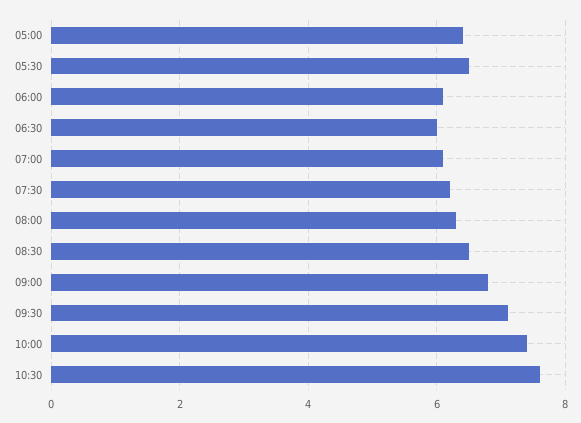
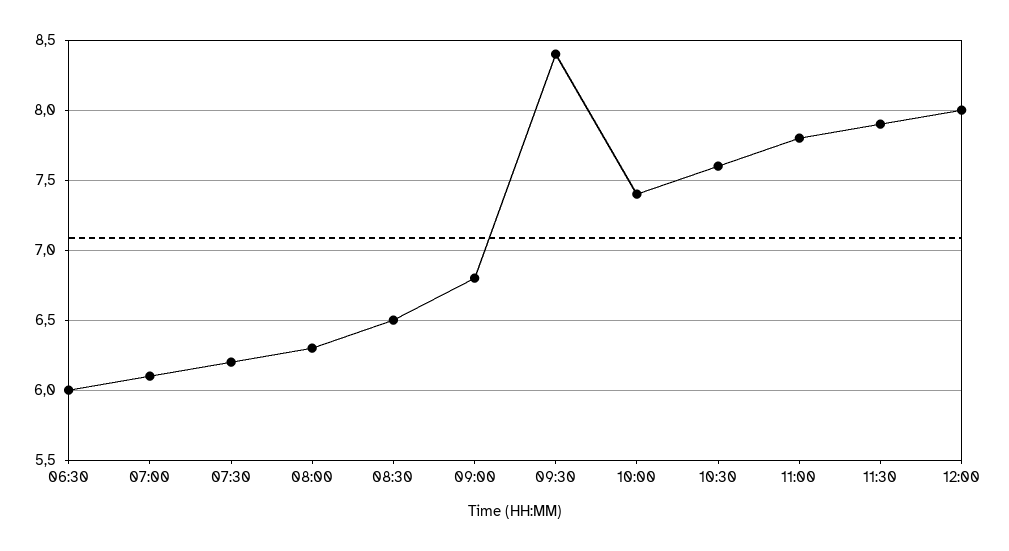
05:00: 6.5 -> none
05:30: 6.5 -> none
06:00: 6 -> none
09:30: 7 -> 8.4
11:00: none -> 7.8
11:30: none -> 7.9
12:00: none -> 8

